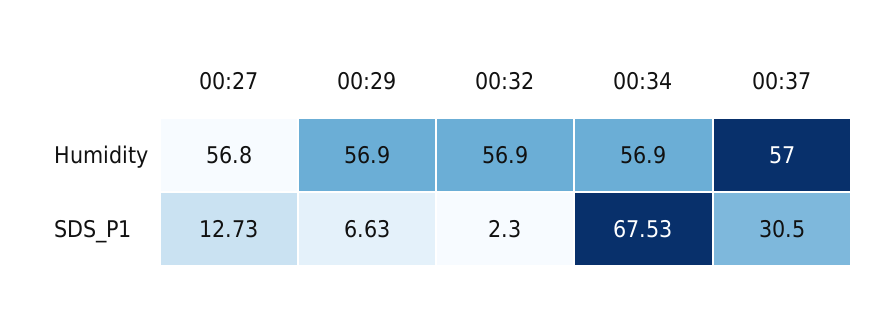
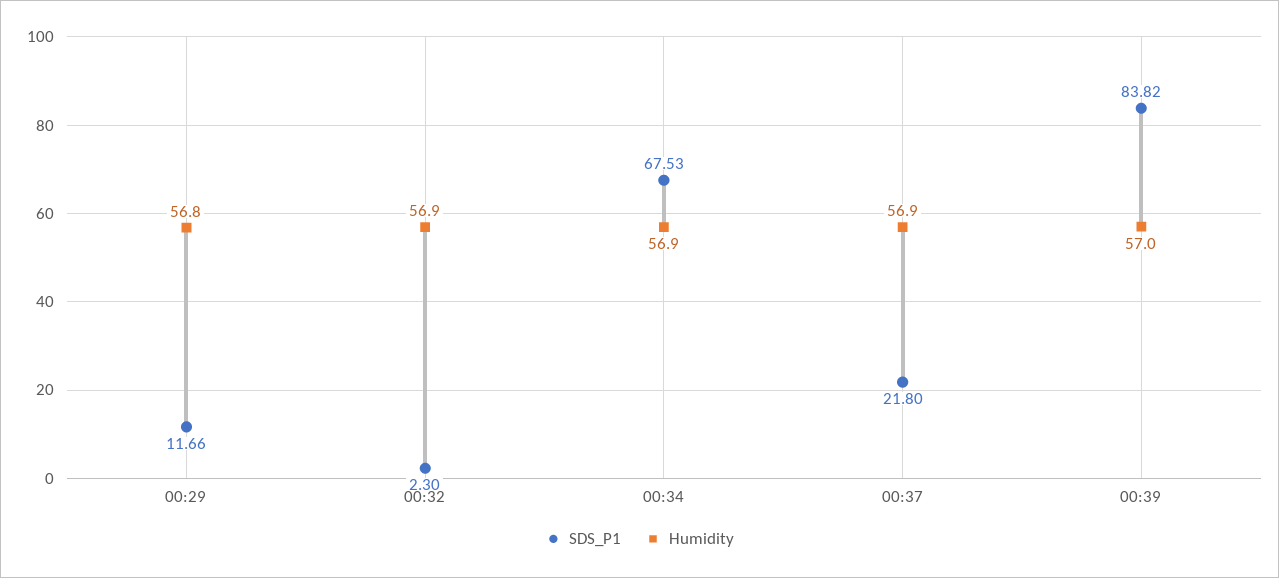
Humidity, 00:27: 56.8 -> none
Humidity, 00:29: 56.9 -> 56.8
Humidity, 00:37: 57 -> 56.9
SDS_P1, 00:27: 12.73 -> none
SDS_P1, 00:29: 6.63 -> 11.66
SDS_P1, 00:37: 30.5 -> 21.8
SDS_P1, 00:39: none -> 83.82
Humidity, 00:39: none -> 57

